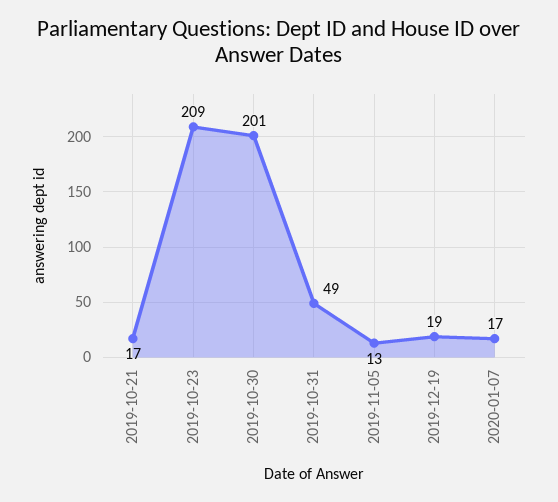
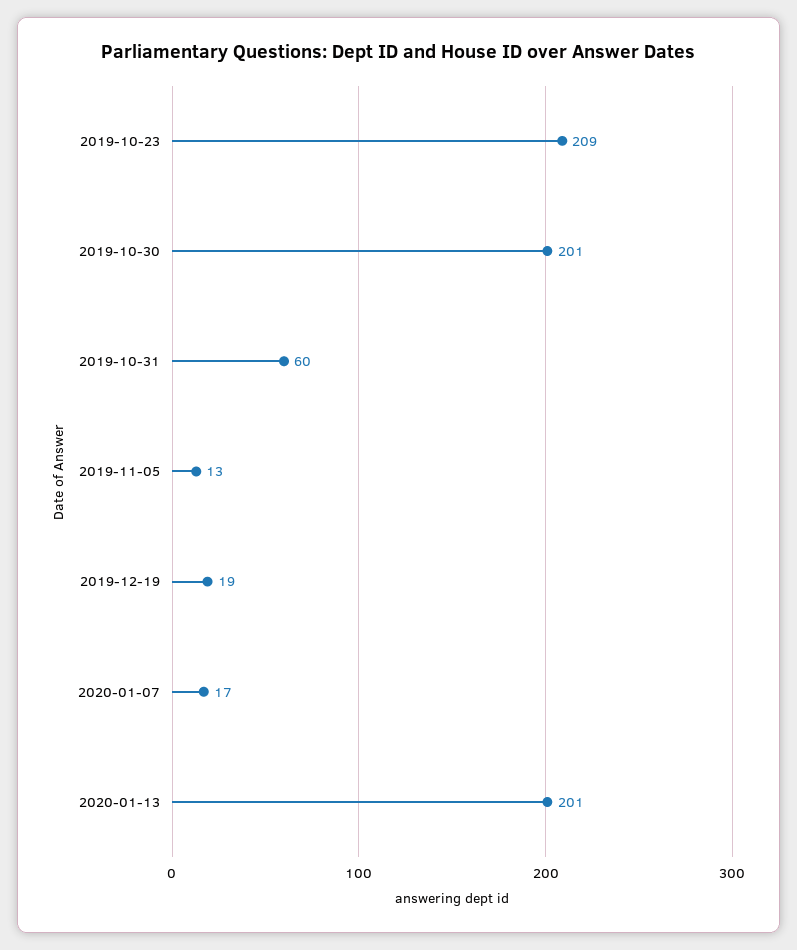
2019-10-21: 17 -> none
2019-10-31: 49 -> 60
2020-01-13: none -> 201

